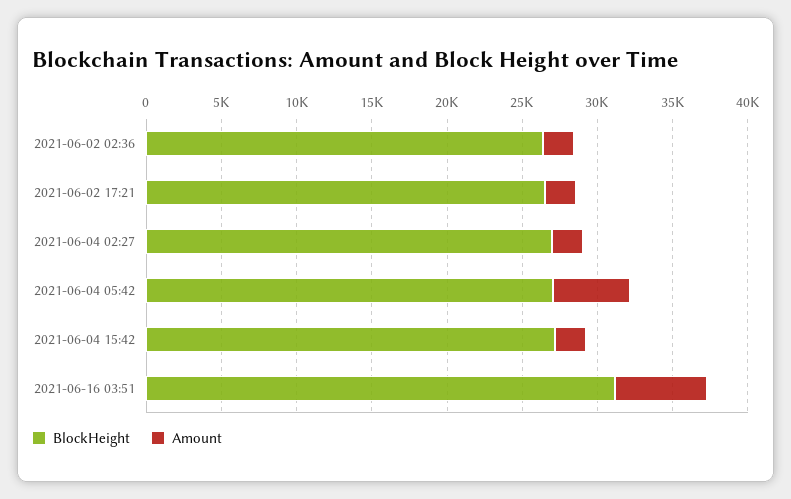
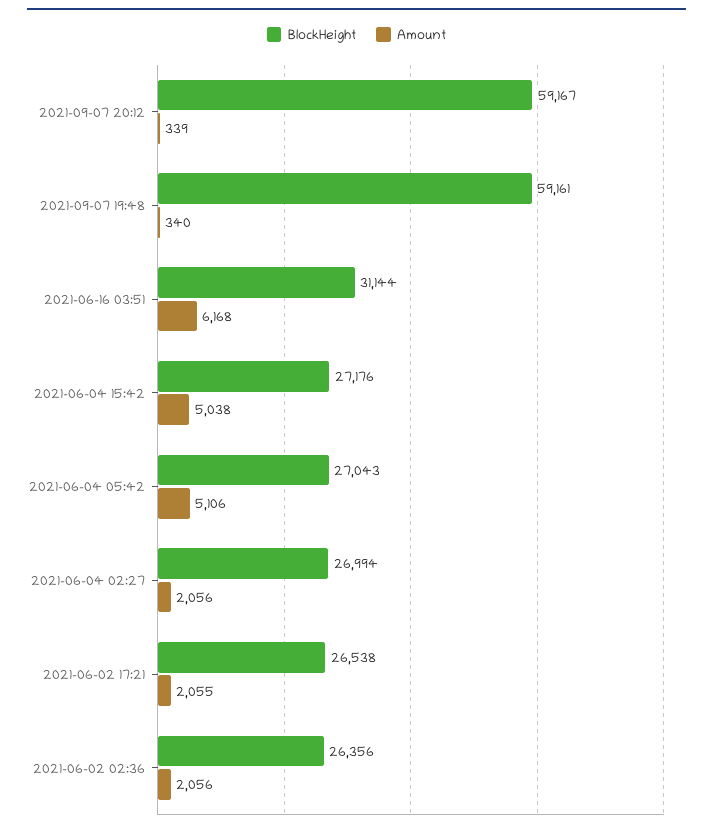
Amount, 2021-06-04 15:42: 2000 -> 5038
BlockHeight, 2021-09-07 20:12: none -> 59167
Amount, 2021-09-07 20:12: none -> 339
BlockHeight, 2021-09-07 19:48: none -> 59161
Amount, 2021-09-07 19:48: none -> 340

